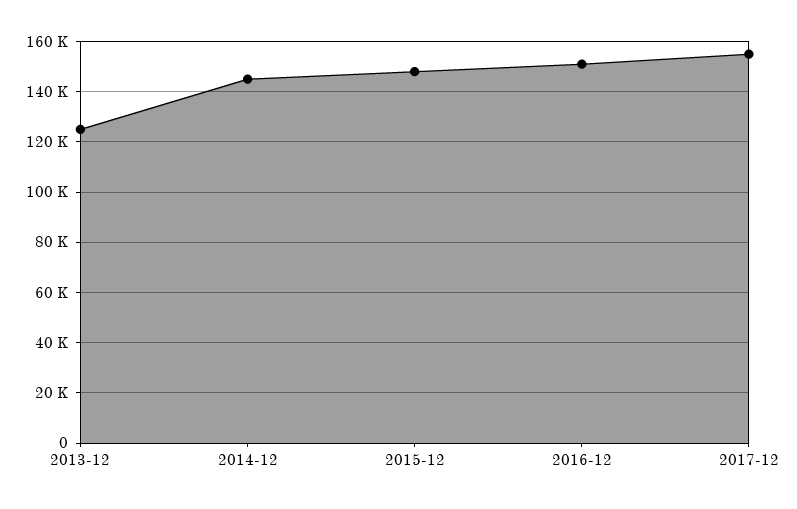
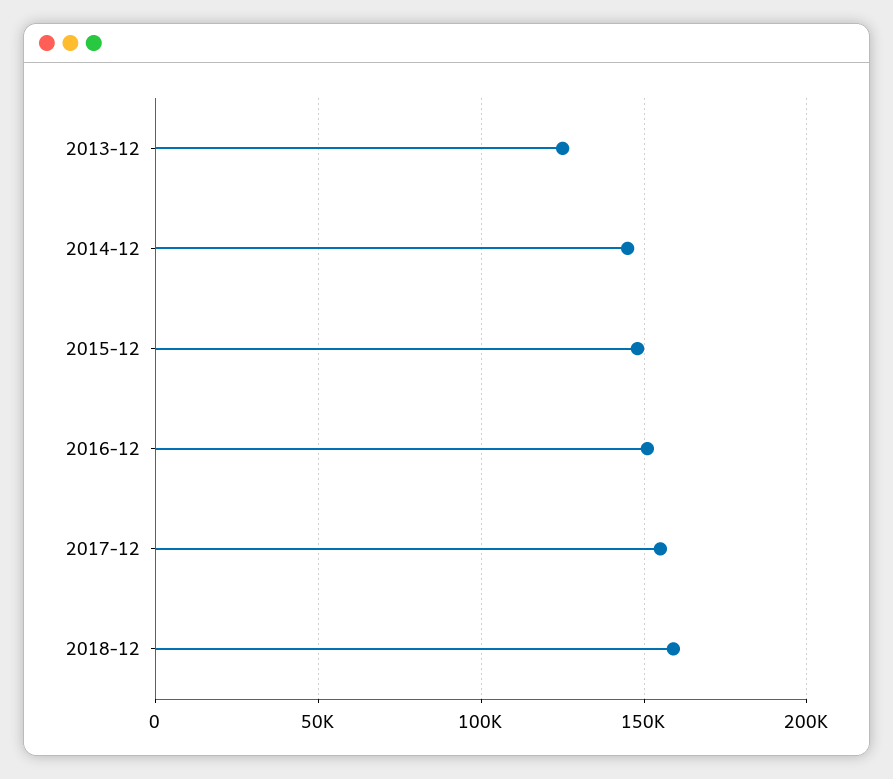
2018-12: none -> 160000

